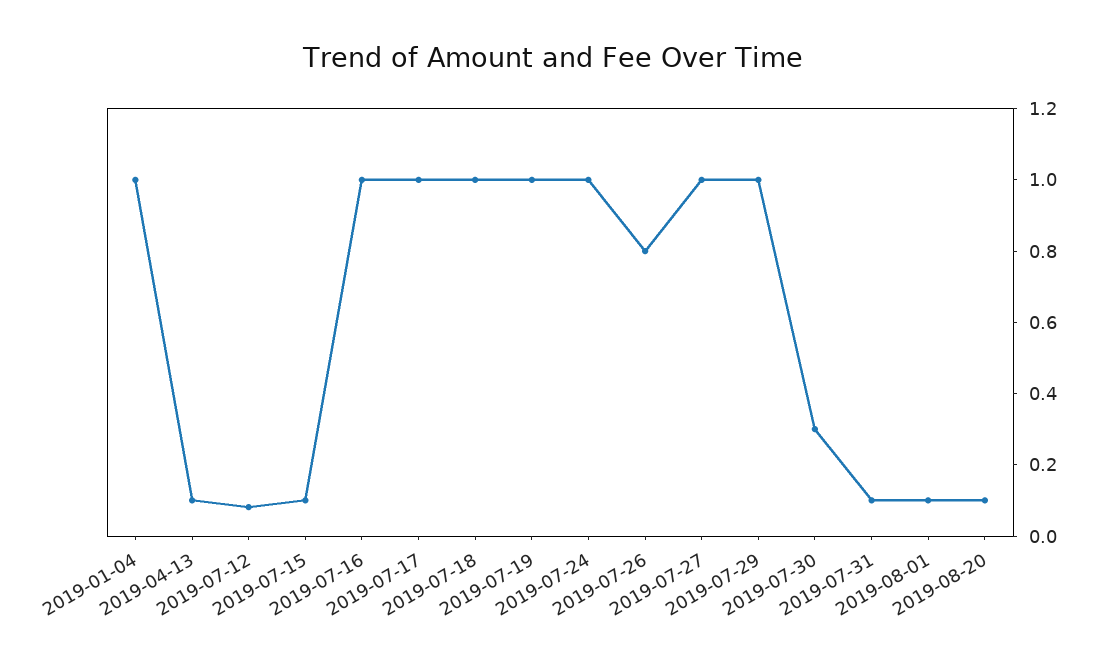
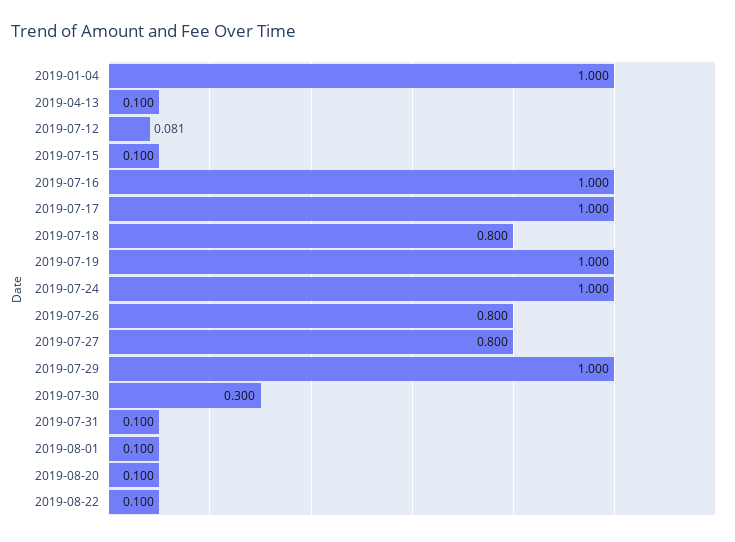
2019-07-18: 1 -> 0.8
2019-07-27: 1 -> 0.8
2019-08-22: none -> 0.1

